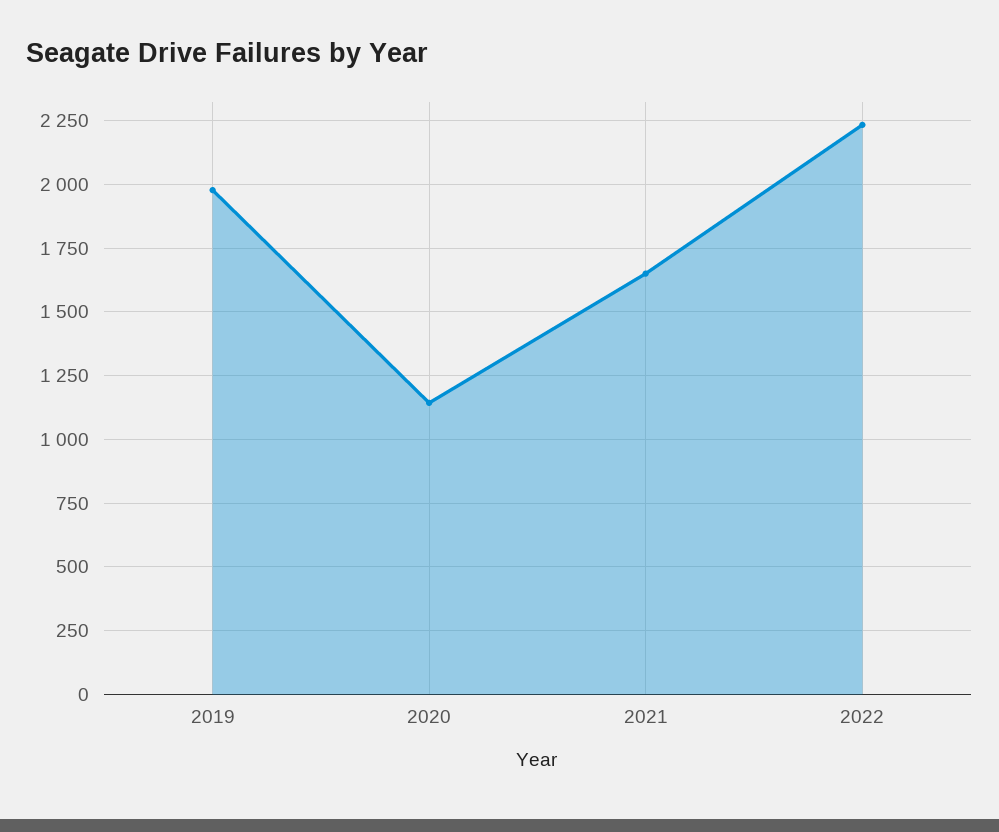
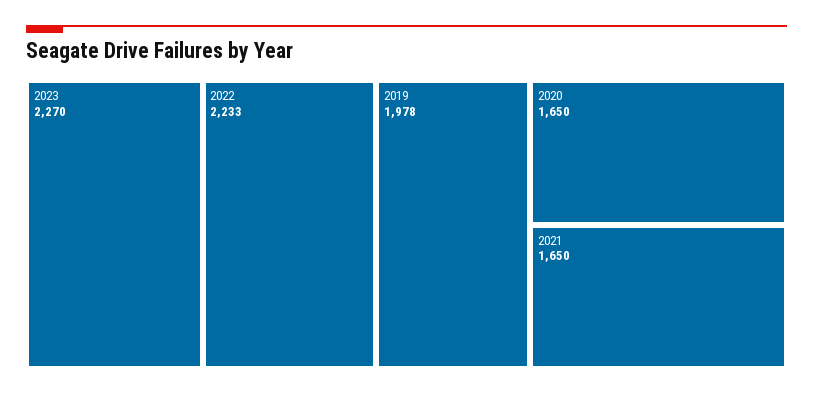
2020: 1150 -> 1650
2023: none -> 2270

